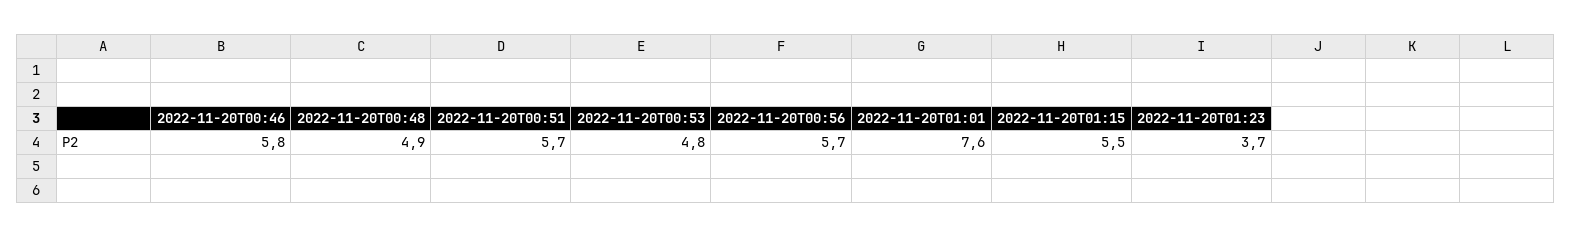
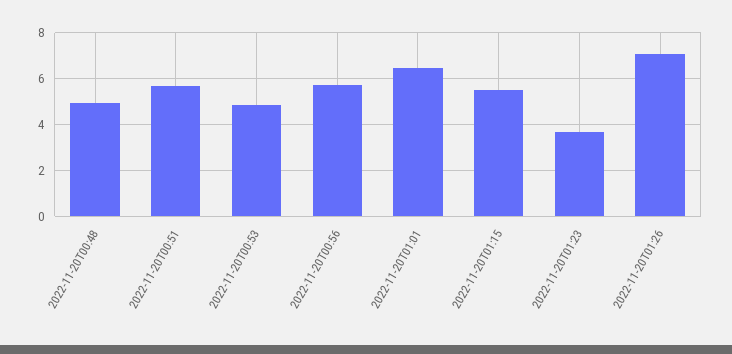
2022-11-20T00:46: 5.8 -> none
2022-11-20T01:01: 7.6 -> 6.5
2022-11-20T01:26: none -> 7

